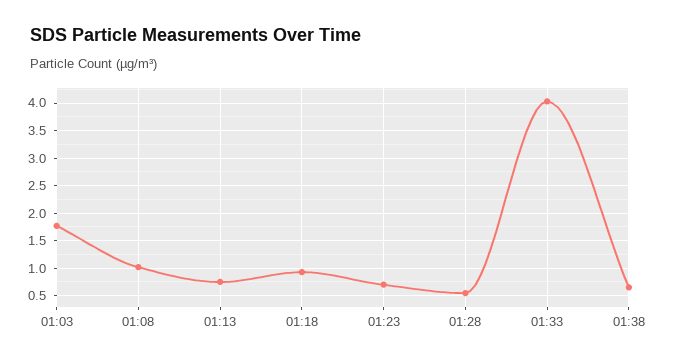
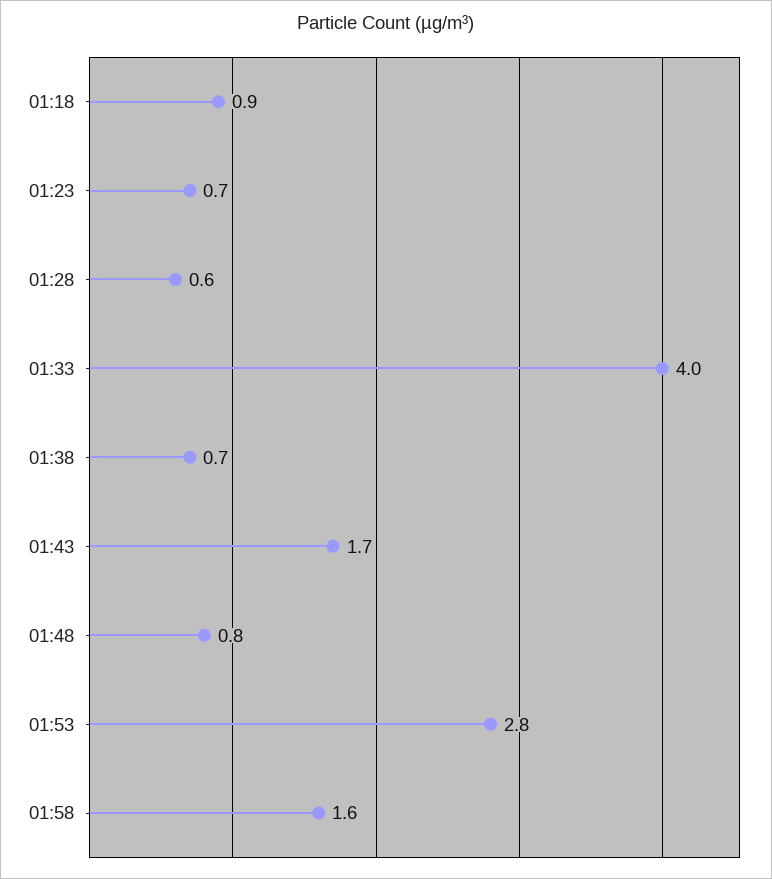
01:03: 1.75 -> none
01:08: 1 -> none
01:13: 0.75 -> none
01:43: none -> 1.7
01:48: none -> 0.8
01:53: none -> 2.8
01:58: none -> 1.6

